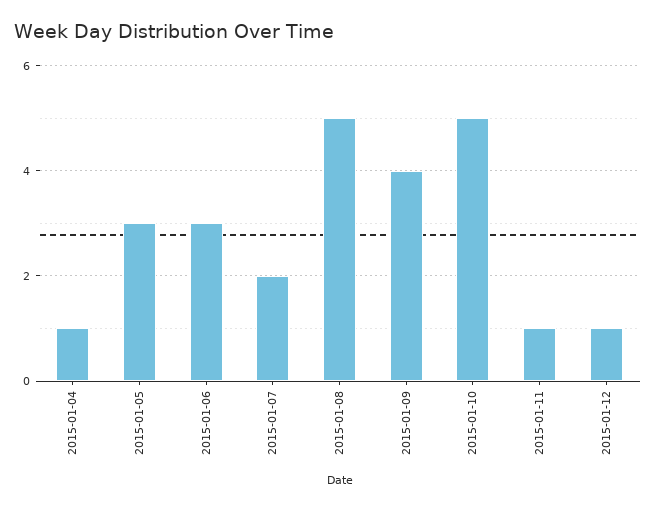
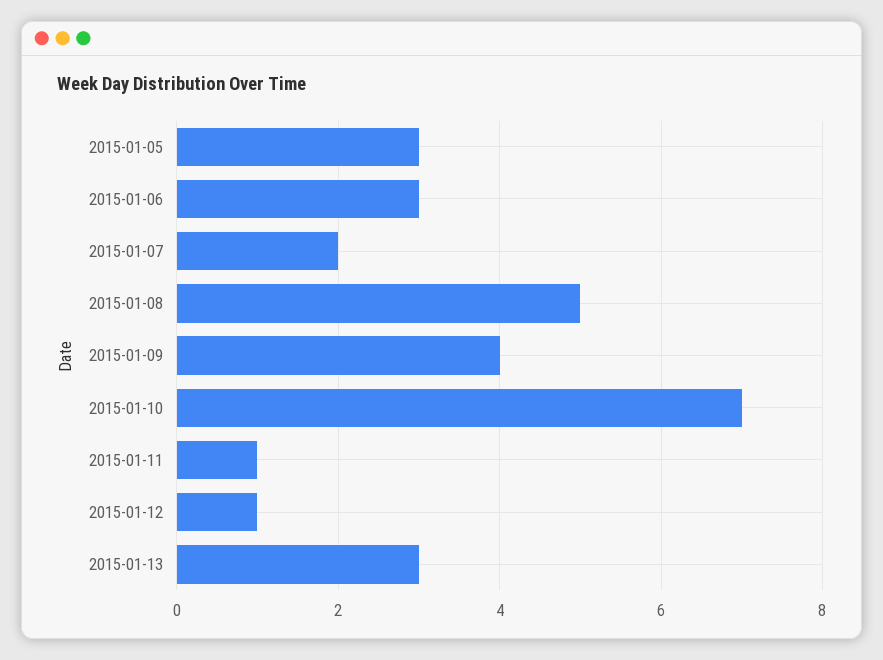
2015-01-04: 1 -> none
2015-01-10: 5 -> 7
2015-01-13: none -> 3

